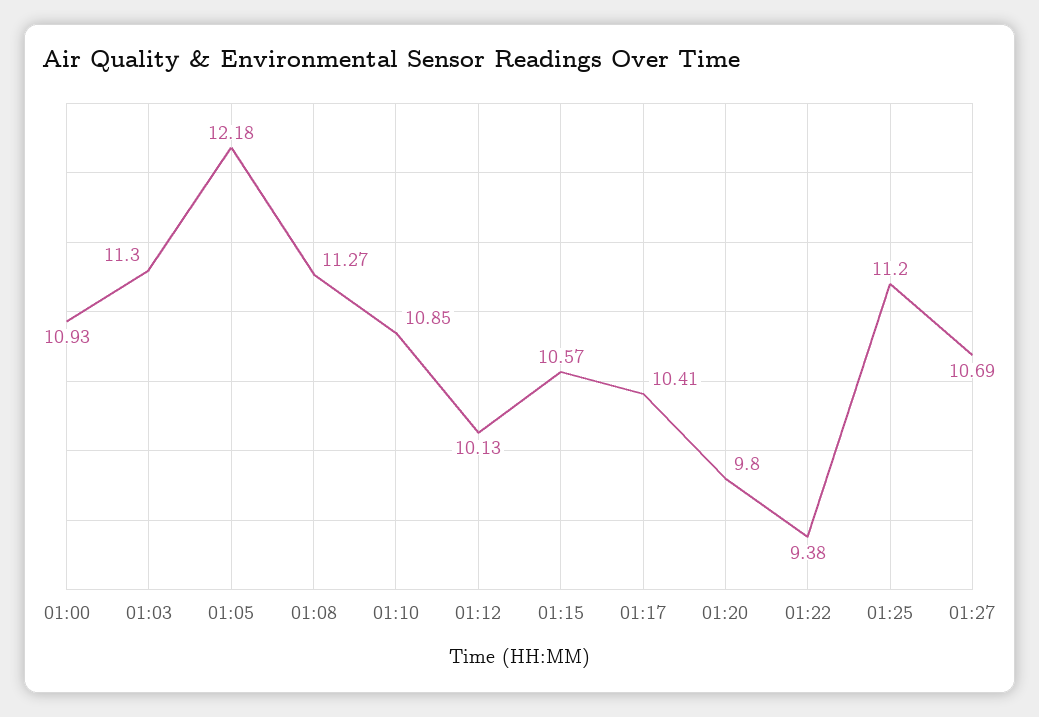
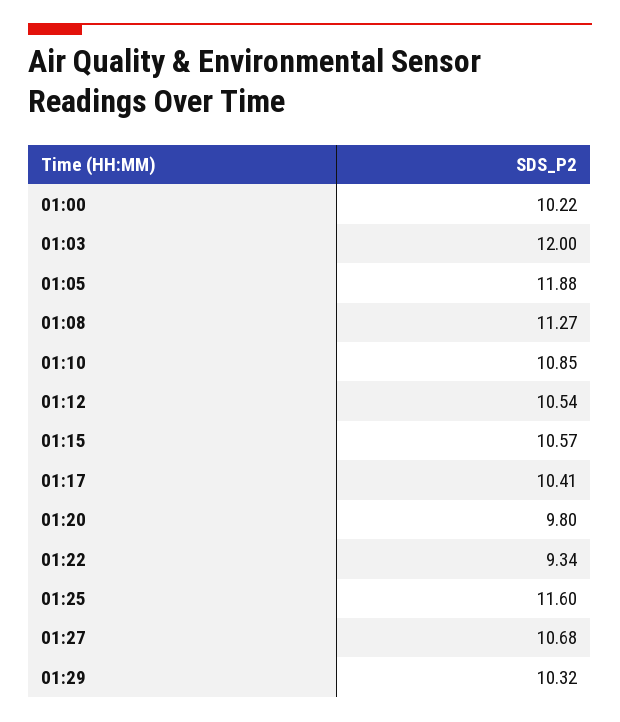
01:00: 10.93 -> 10.22
01:03: 11.3 -> 12
01:05: 12.18 -> 11.88
01:12: 10.13 -> 10.54
01:22: 9.38 -> 9.34
01:25: 11.2 -> 11.6
01:27: 10.69 -> 10.68
01:29: none -> 10.32

